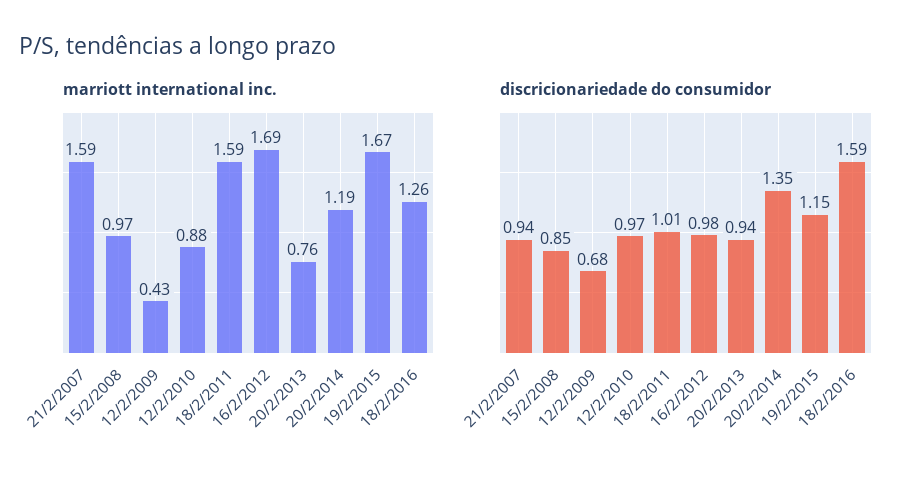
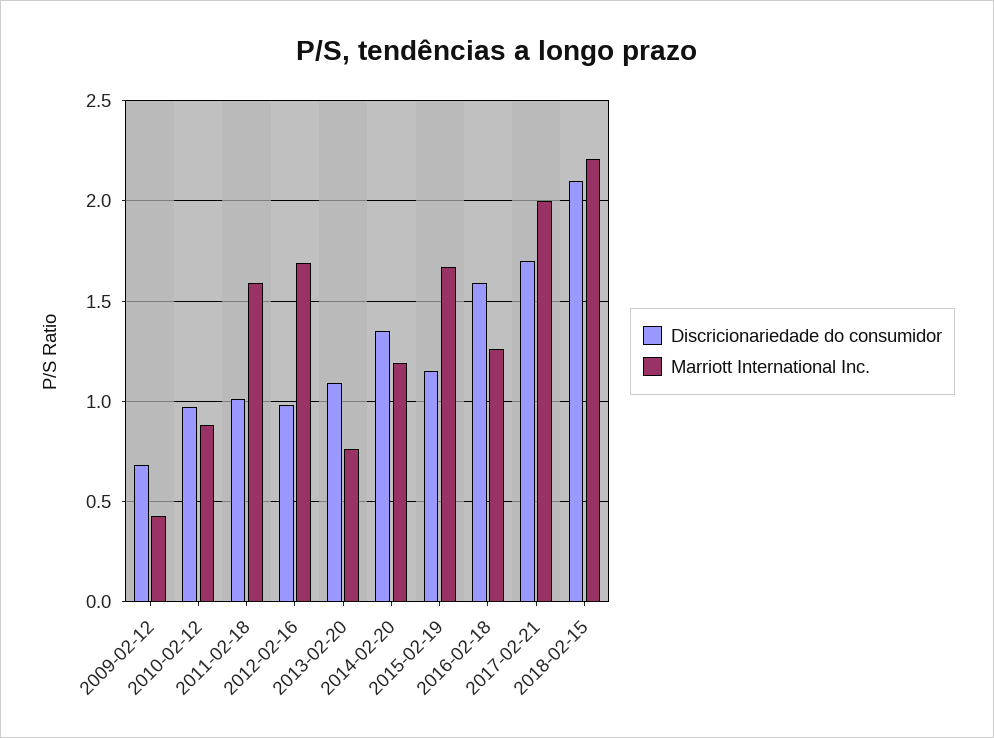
marriott international inc., 21/2/2007: 1.59 -> none
marriott international inc., 15/2/2008: 0.97 -> none
discricionariedade do consumidor, 21/2/2007: 0.94 -> none
discricionariedade do consumidor, 15/2/2008: 0.85 -> none
discricionariedade do consumidor, 20/2/2013: 0.94 -> 1.1
discricionariedade do consumidor, 2017-02-21: none -> 1.7
marriott international inc., 2017-02-21: none -> 2
discricionariedade do consumidor, 2018-02-15: none -> 2.1
marriott international inc., 2018-02-15: none -> 2.2

